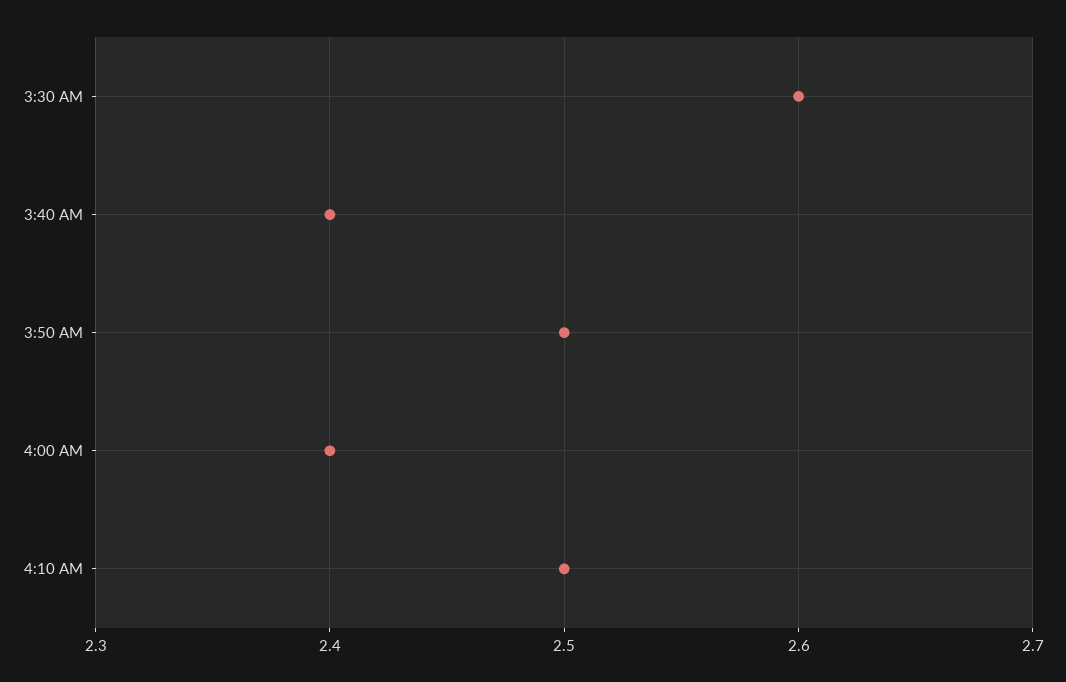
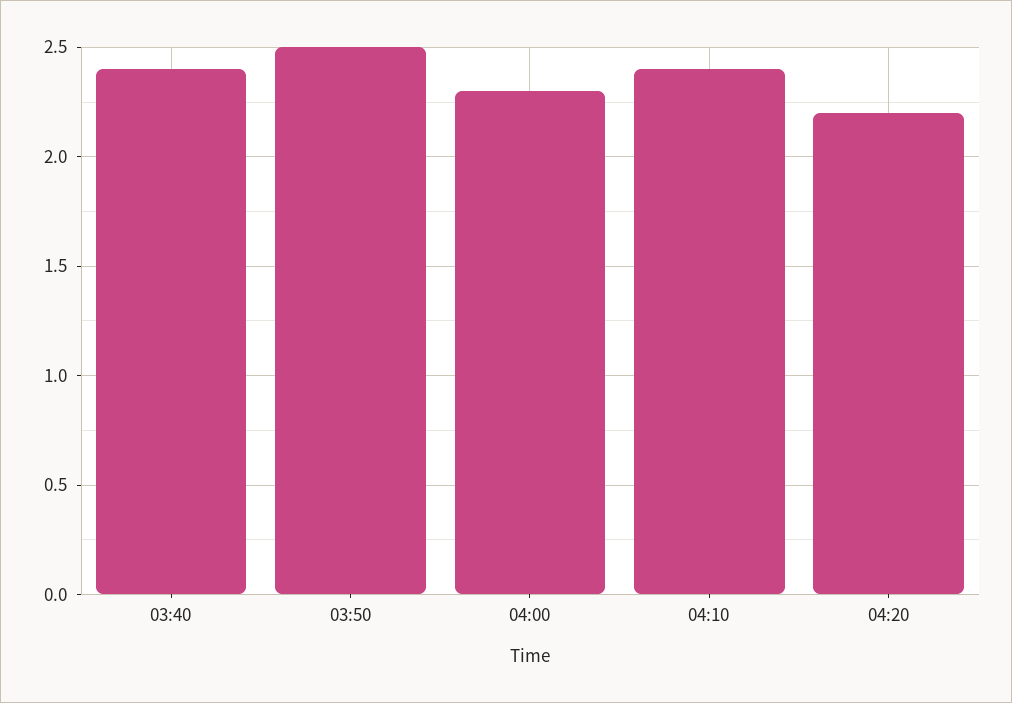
3:30 AM: 2.6 -> none
4:00 AM: 2.4 -> 2.3
4:10 AM: 2.5 -> 2.4
04:20: none -> 2.2

